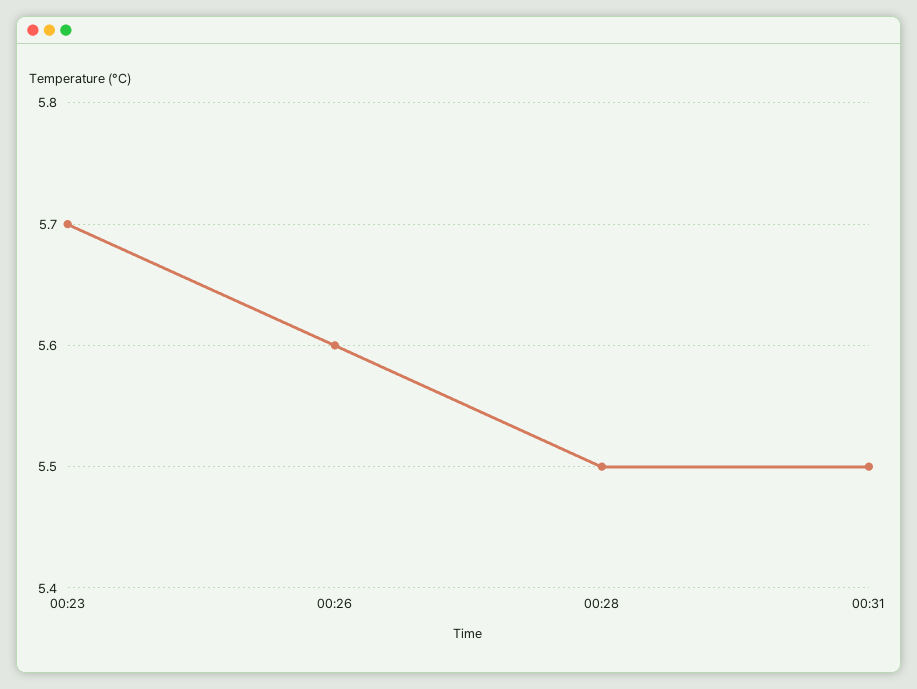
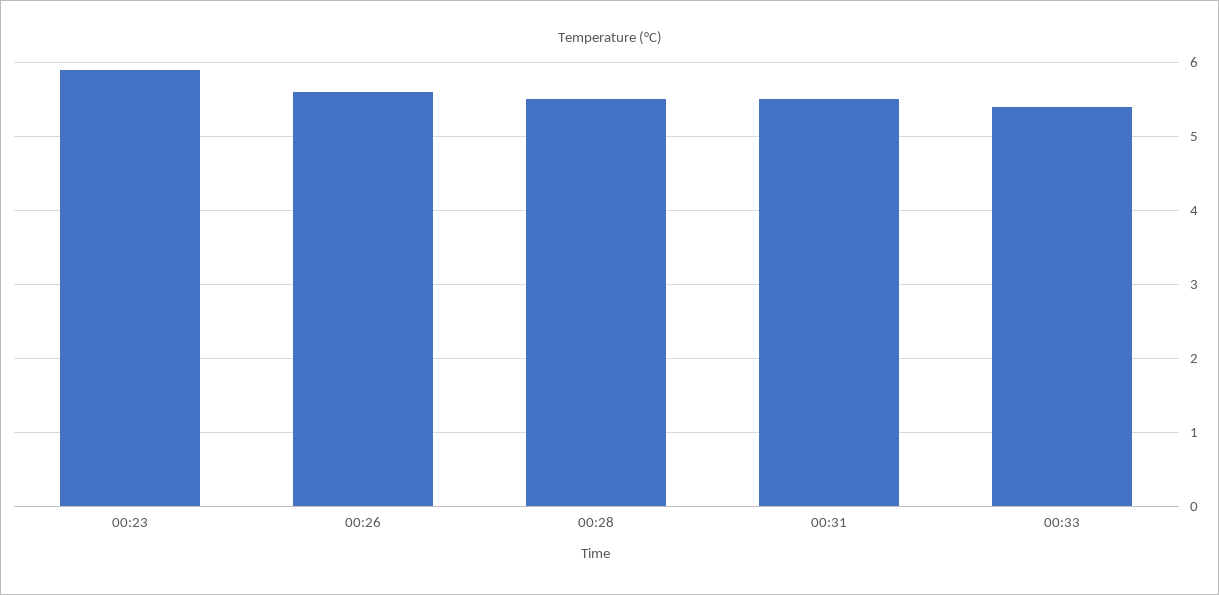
00:23: 5.7 -> 5.9
00:33: none -> 5.4

